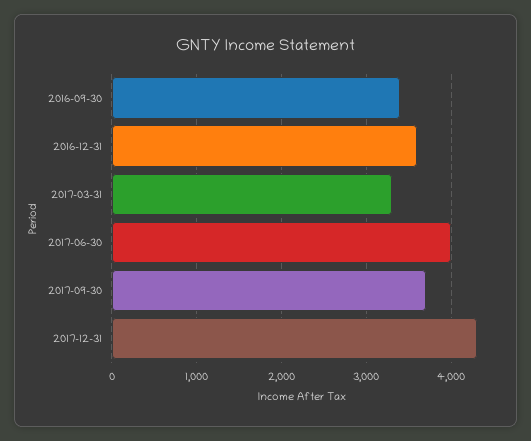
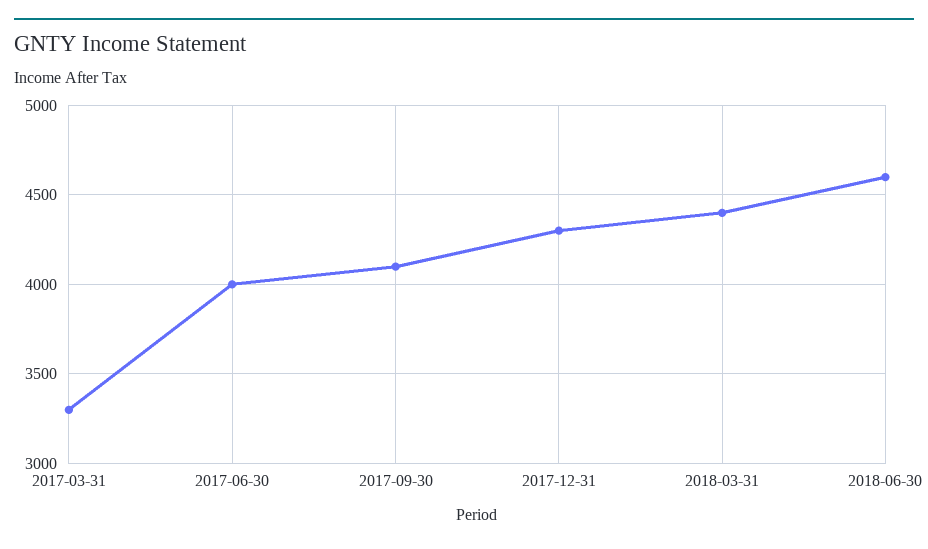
2016-09-30: 3400 -> none
2016-12-31: 3600 -> none
2017-09-30: 3700 -> 4100
2018-03-31: none -> 4400
2018-06-30: none -> 4600

